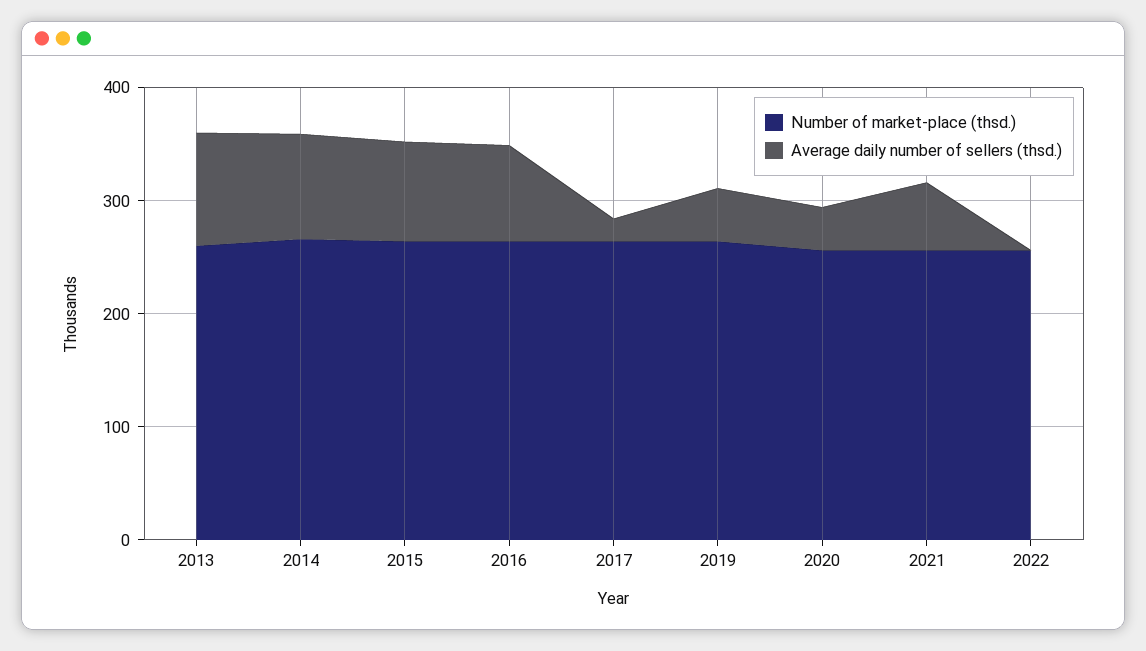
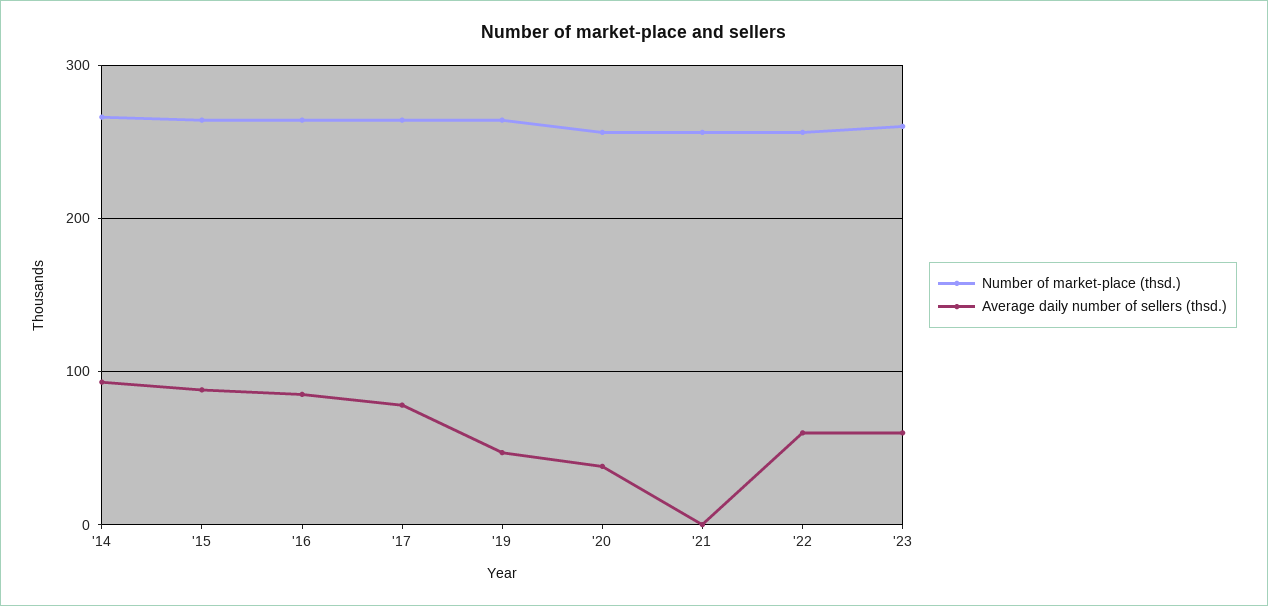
Number of market-place (thsd.), 2013: 260 -> none
Average daily number of sellers (thsd.), 2013: 100 -> none
Average daily number of sellers (thsd.), 2017: 20 -> 80
Average daily number of sellers (thsd.), 2021: 60 -> 0
Average daily number of sellers (thsd.), 2022: 0 -> 60
Number of market-place (thsd.), '23: none -> 260
Average daily number of sellers (thsd.), '23: none -> 60

